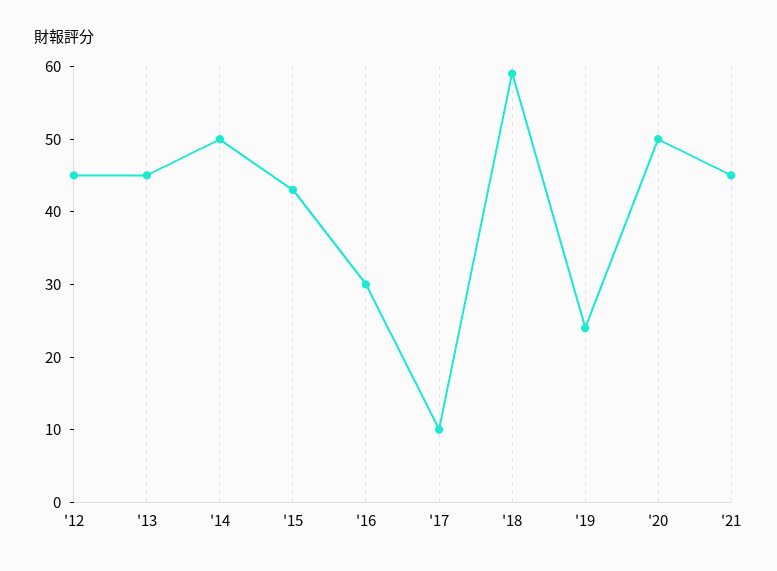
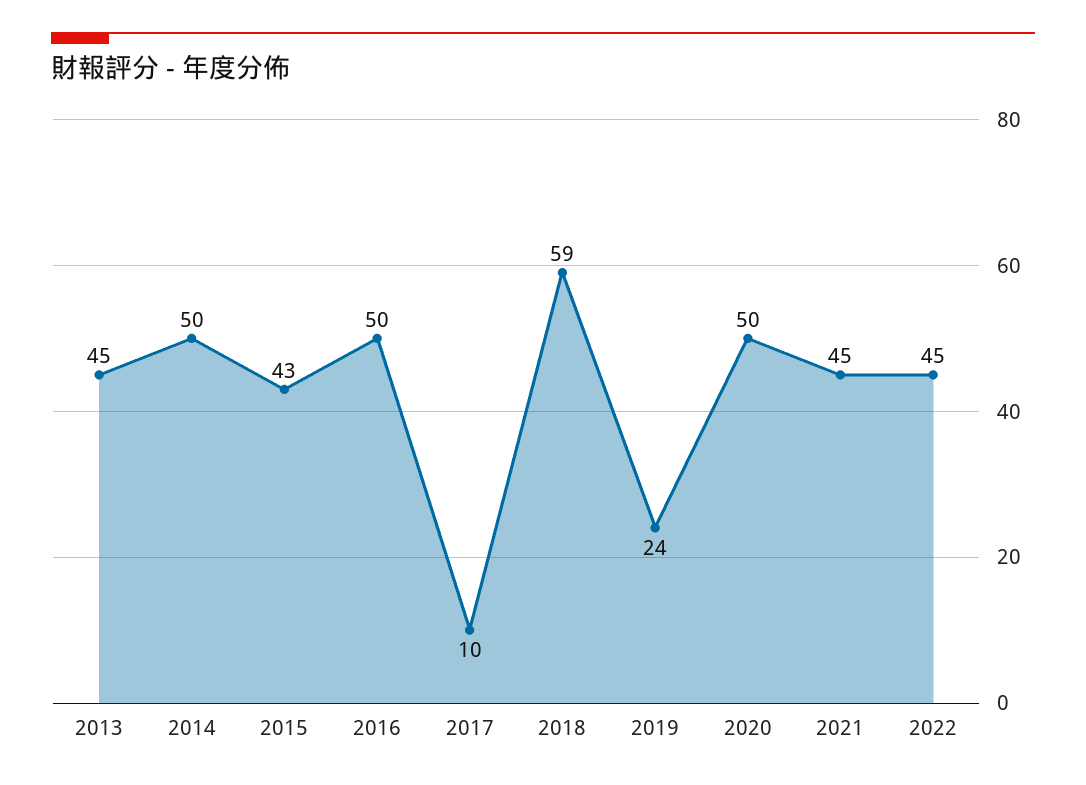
'12: 45 -> none
'16: 30 -> 50
2022: none -> 45

